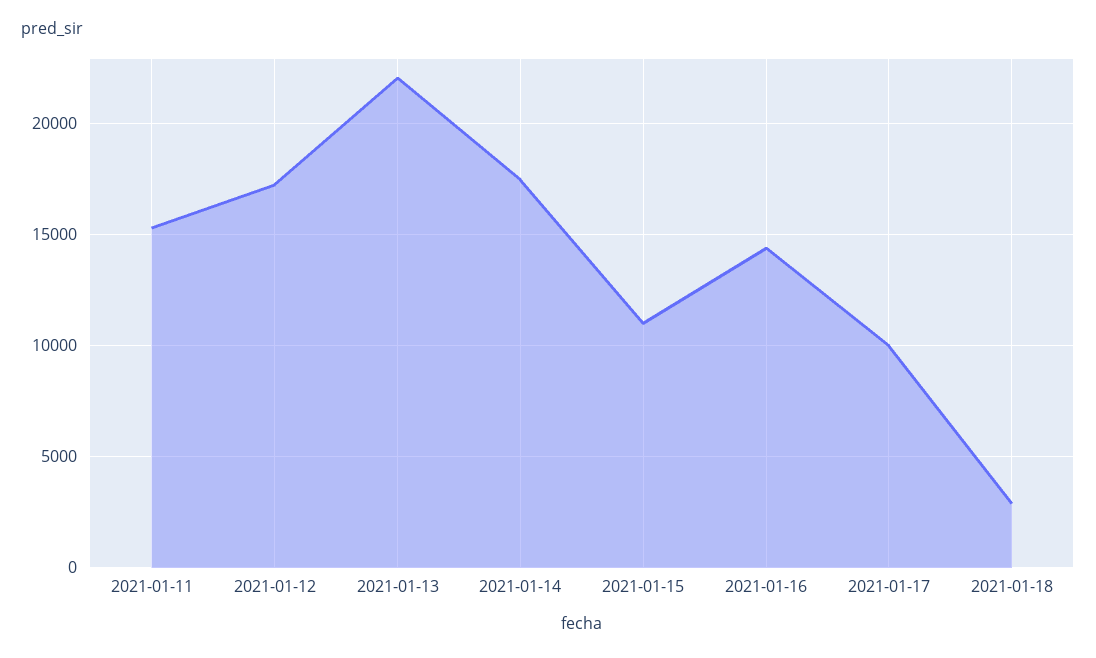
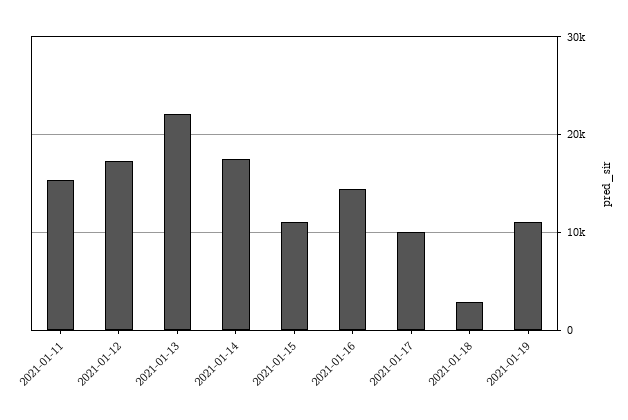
2021-01-19: none -> 11000

